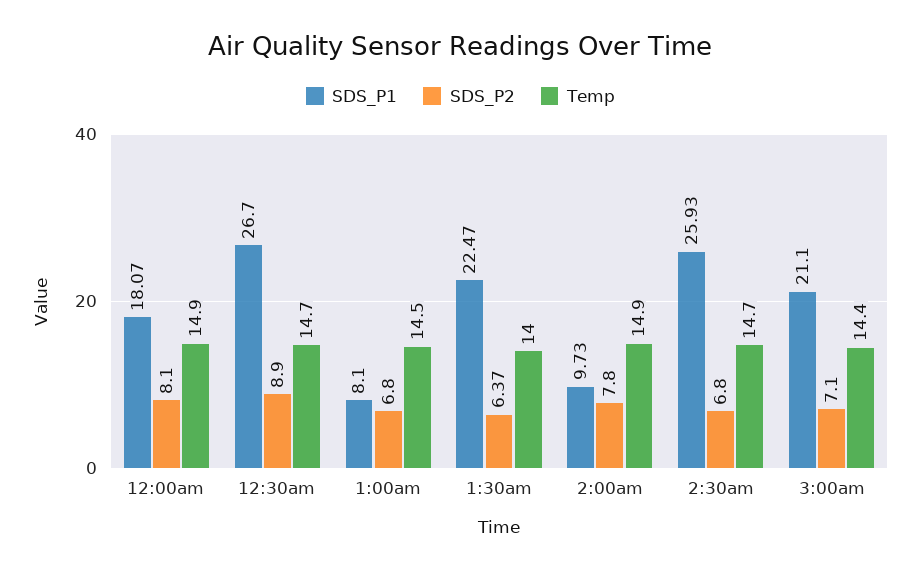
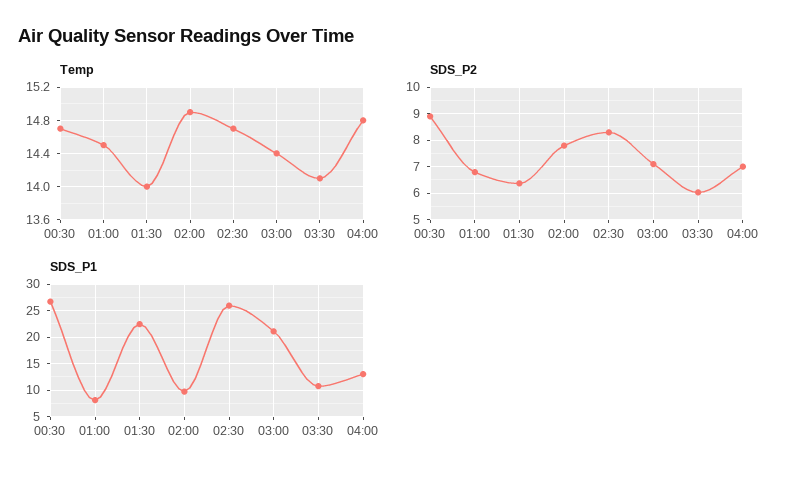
SDS_P1, 12:00am: 18.07 -> none
SDS_P2, 12:00am: 8.1 -> none
Temp, 12:00am: 14.9 -> none
SDS_P2, 2:30am: 6.8 -> 8.25
Temp, 03:30: none -> 14.1
Temp, 04:00: none -> 14.8
SDS_P2, 03:30: none -> 6
SDS_P2, 04:00: none -> 7
SDS_P1, 03:30: none -> 10
SDS_P1, 04:00: none -> 12.5

